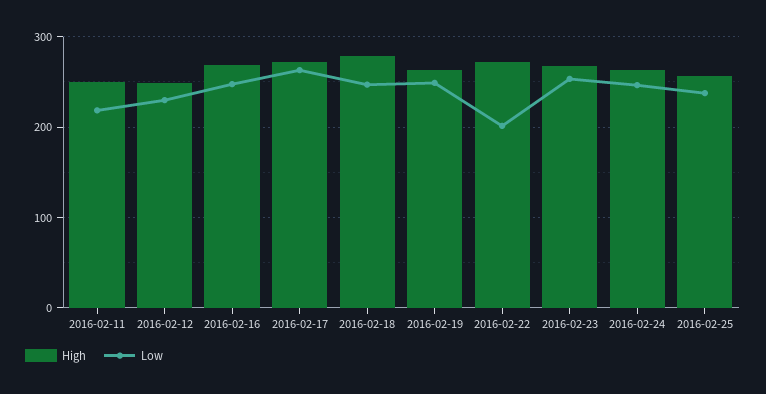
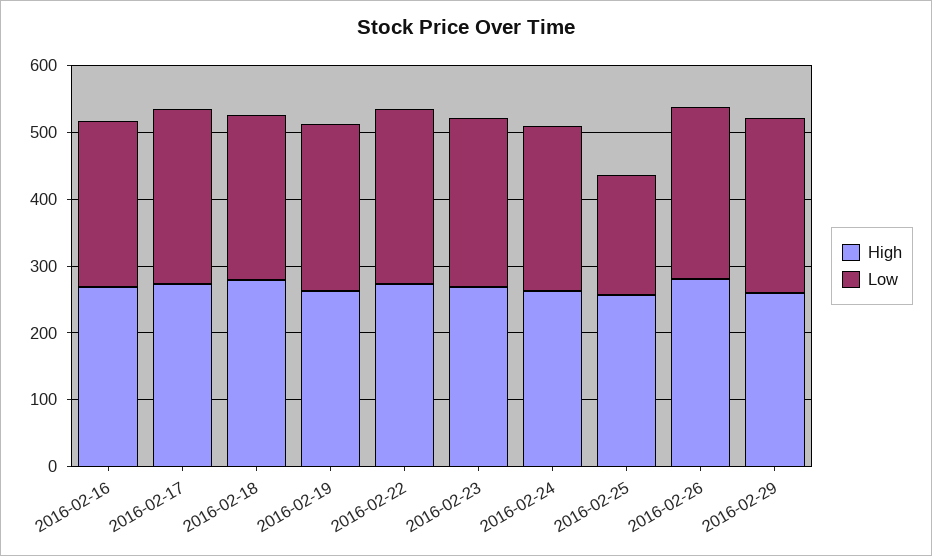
High, 2016-02-11: 250 -> none
Low, 2016-02-11: 220 -> none
High, 2016-02-12: 250 -> none
Low, 2016-02-12: 230 -> none
Low, 2016-02-22: 200 -> 260
Low, 2016-02-25: 240 -> 180
High, 2016-02-26: none -> 280
Low, 2016-02-26: none -> 260
High, 2016-02-29: none -> 260
Low, 2016-02-29: none -> 260

